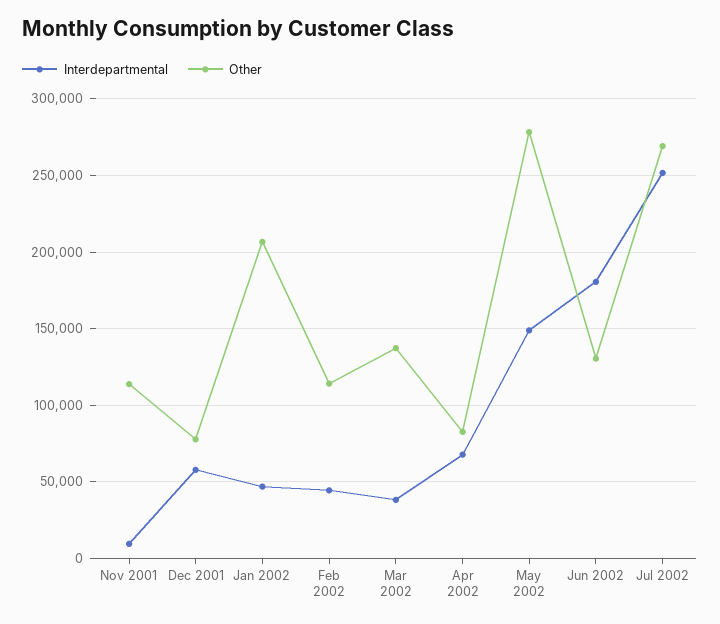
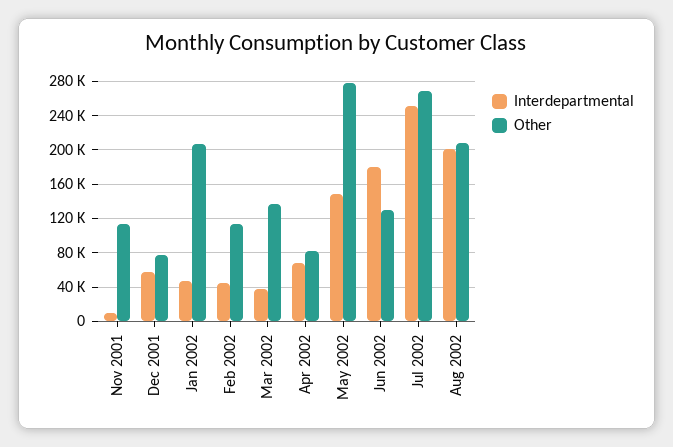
Interdepartmental, Aug 2002: none -> 200000
Other, Aug 2002: none -> 210000

